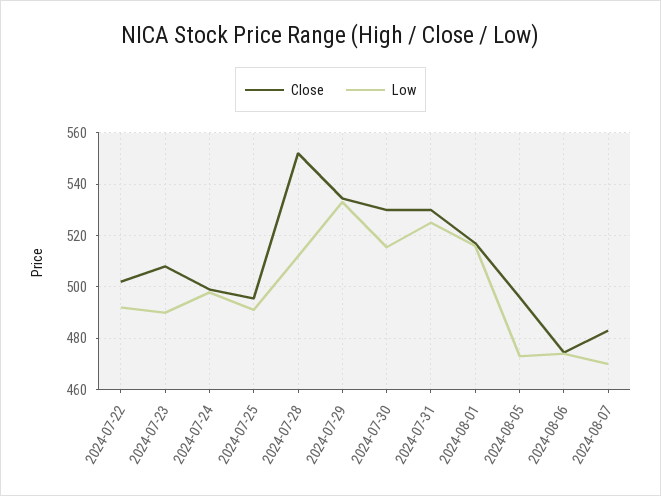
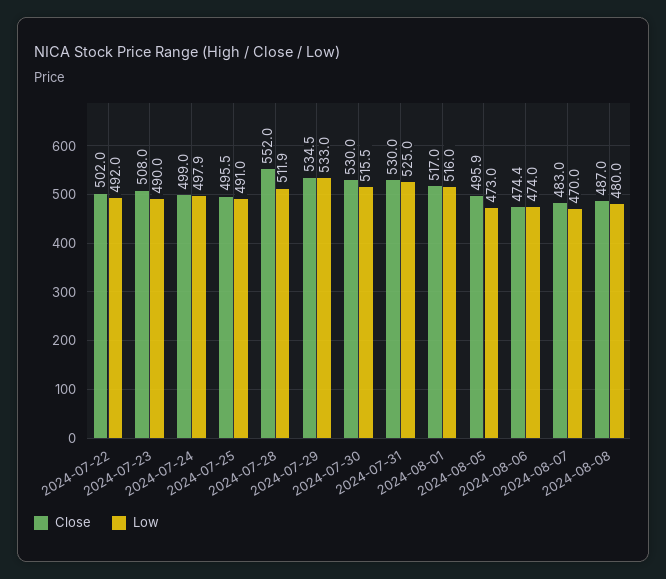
Close, 2024-08-08: none -> 487
Low, 2024-08-08: none -> 480

